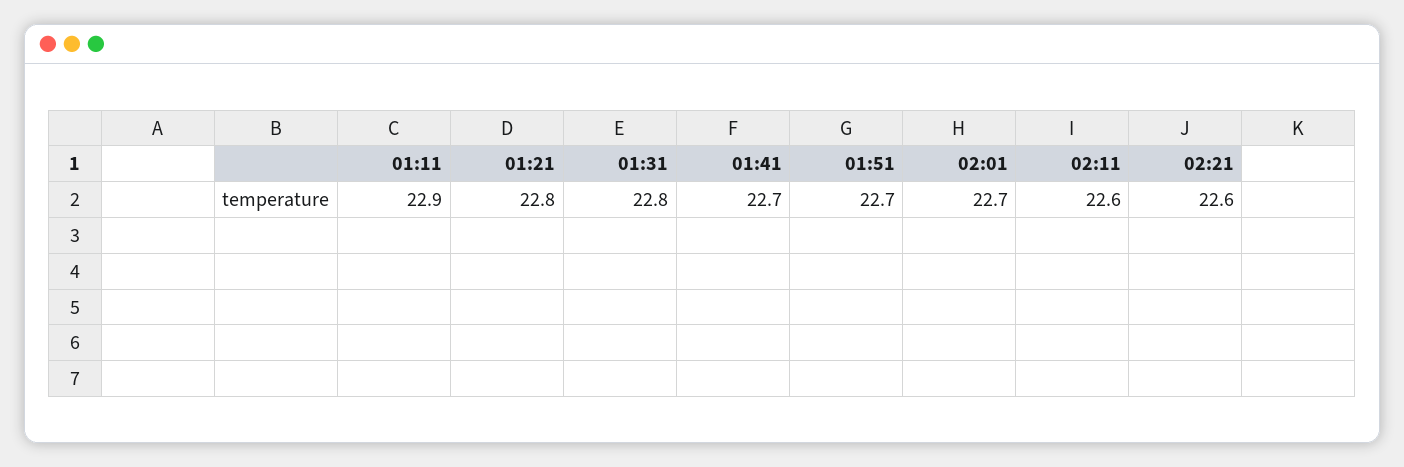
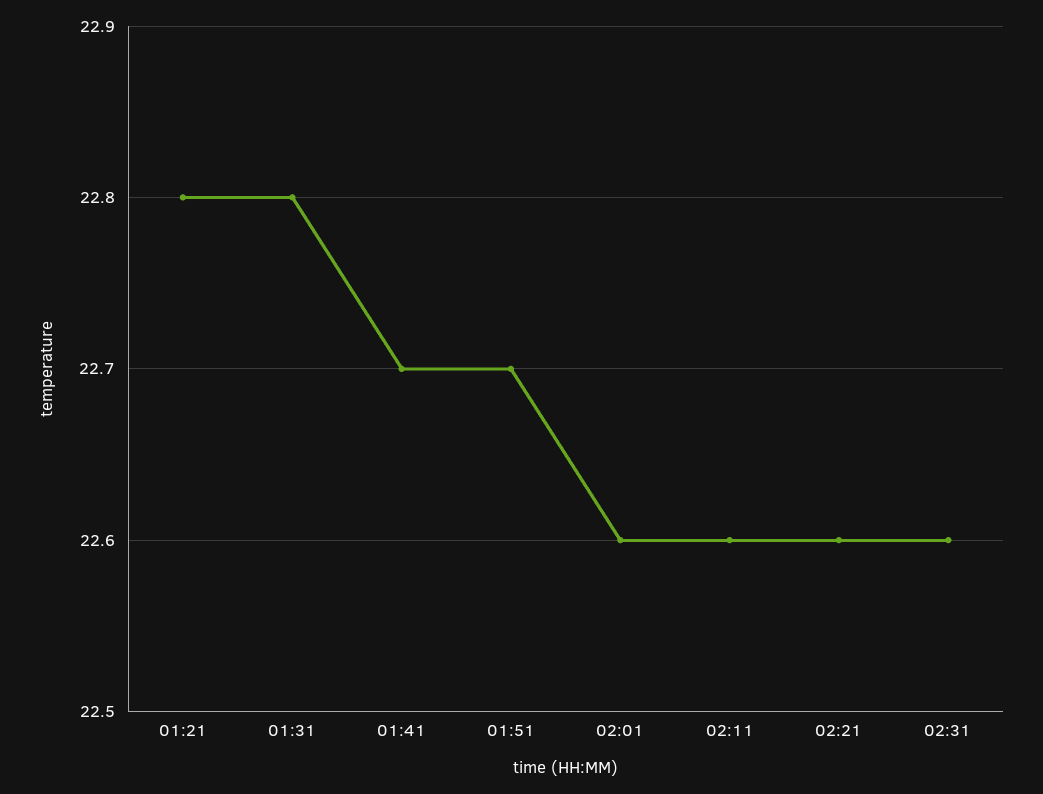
01:11: 22.9 -> none
02:01: 22.7 -> 22.6
02:31: none -> 22.6

